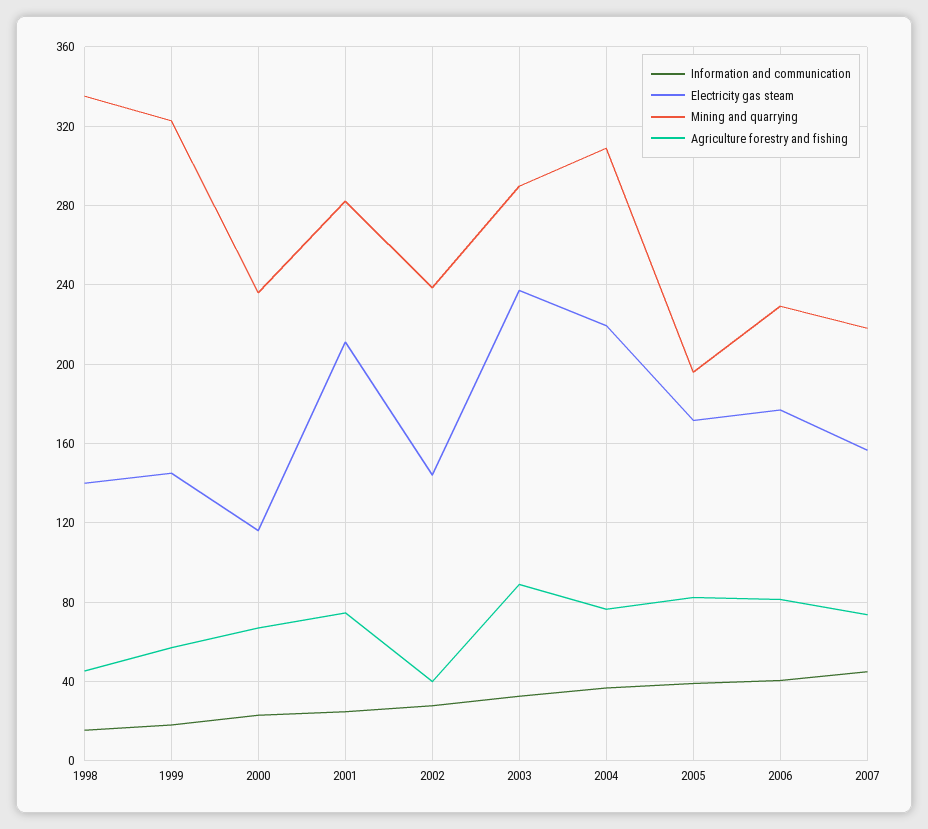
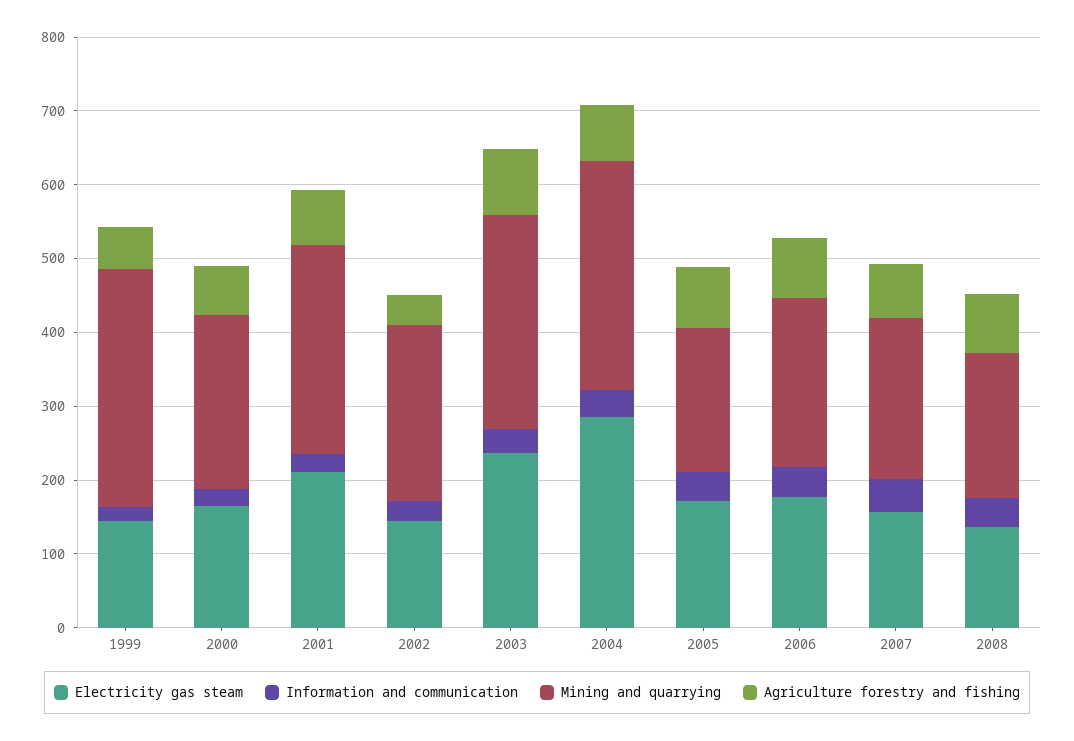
Information and communication, 1998: 15 -> none
Electricity gas steam, 1998: 140 -> none
Mining and quarrying, 1998: 335 -> none
Agriculture forestry and fishing, 1998: 45 -> none
Electricity gas steam, 2000: 115 -> 160
Electricity gas steam, 2004: 220 -> 280
Electricity gas steam, 2008: none -> 140
Information and communication, 2008: none -> 40
Mining and quarrying, 2008: none -> 200
Agriculture forestry and fishing, 2008: none -> 80

